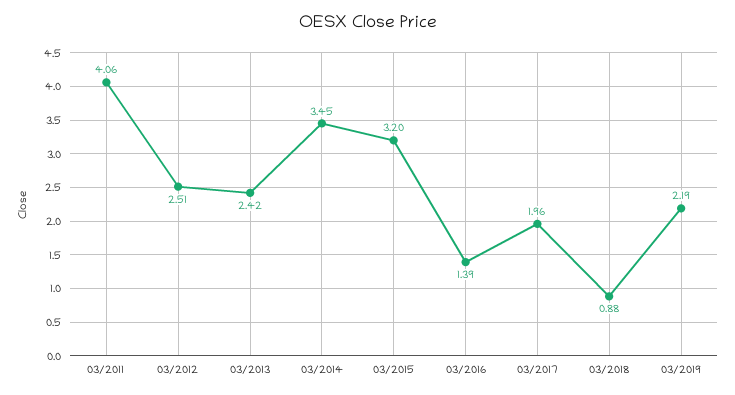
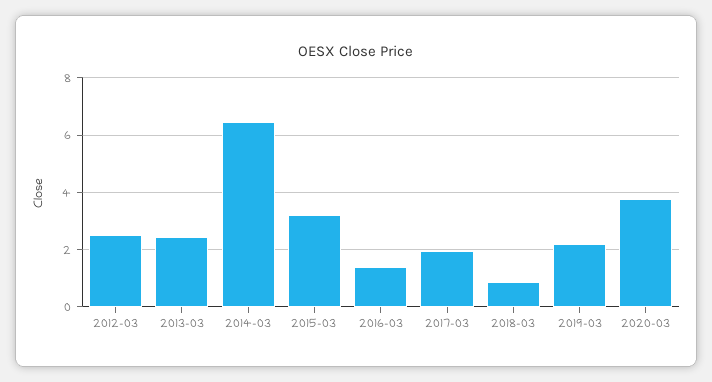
03/2011: 4.06 -> none
03/2014: 3.45 -> 6.5
2020-03: none -> 3.75

